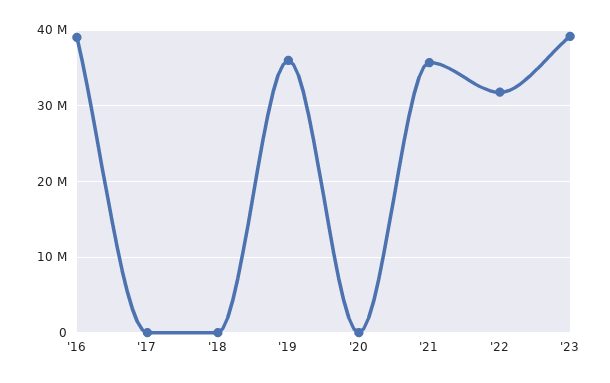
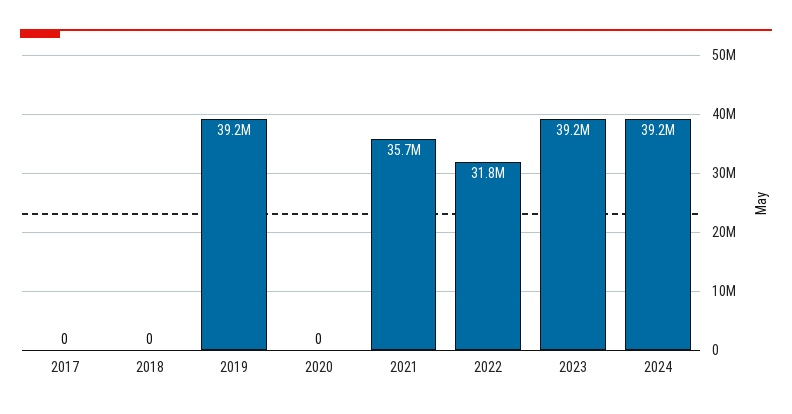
'16: 39000000 -> none
'19: 36000000 -> 39200000
2024: none -> 39200000

